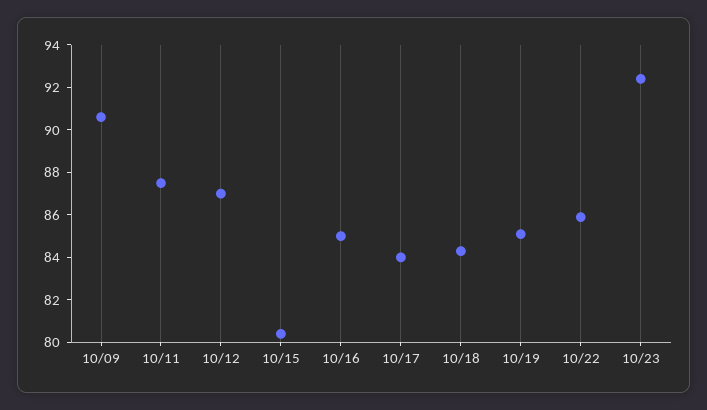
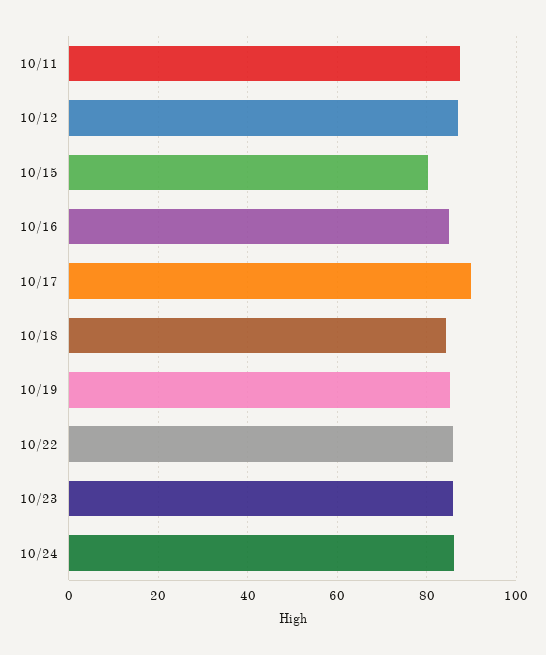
10/09: 90.5 -> none
10/17: 84 -> 90
10/23: 92.5 -> 86
10/24: none -> 86

